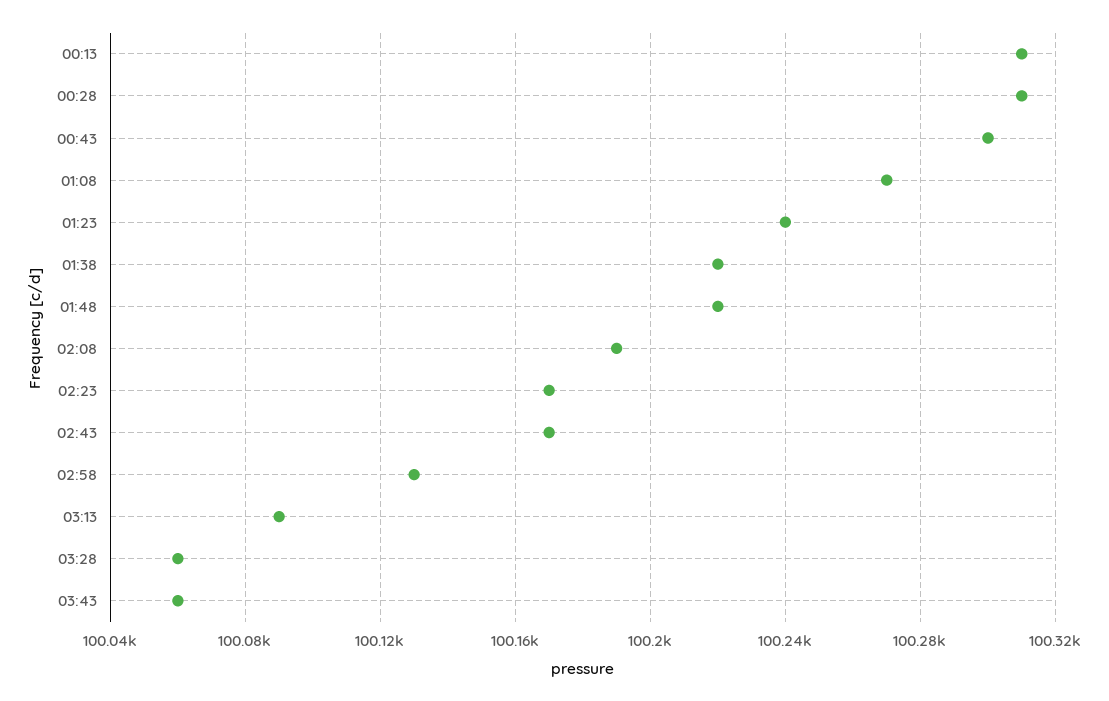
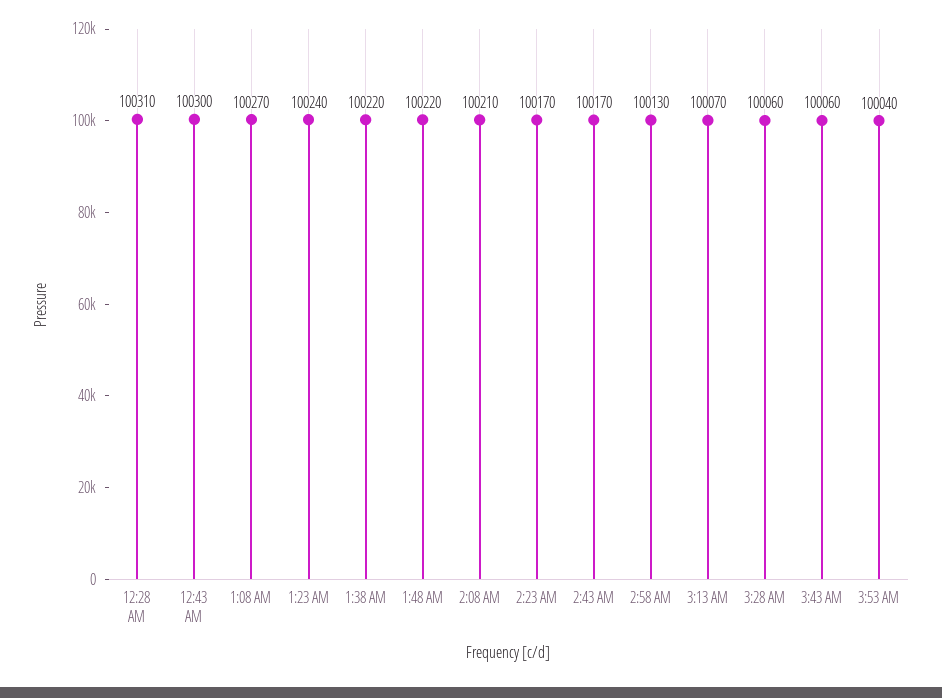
00:13: 100310 -> none
02:08: 100190 -> 100210
03:13: 100090 -> 100070
3:53 AM: none -> 100040

